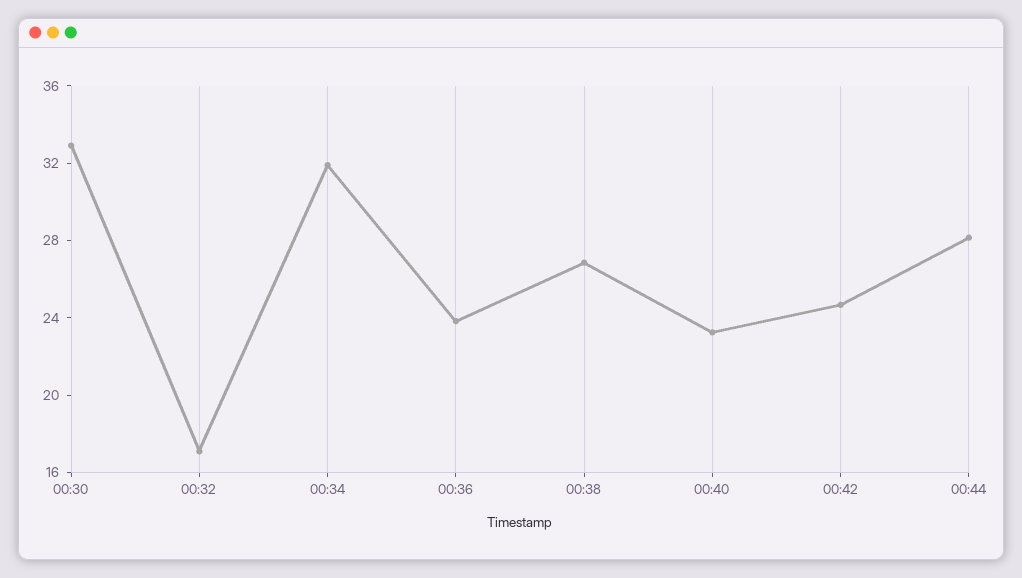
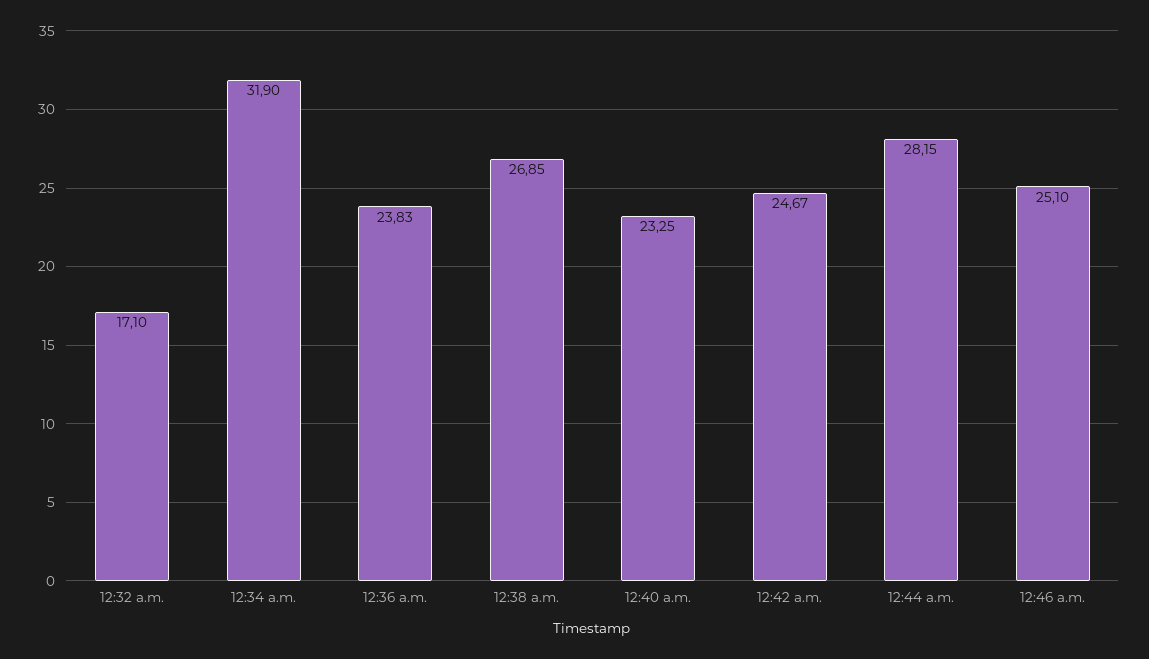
00:30: 33 -> none
12:46 a.m.: none -> 25.1

